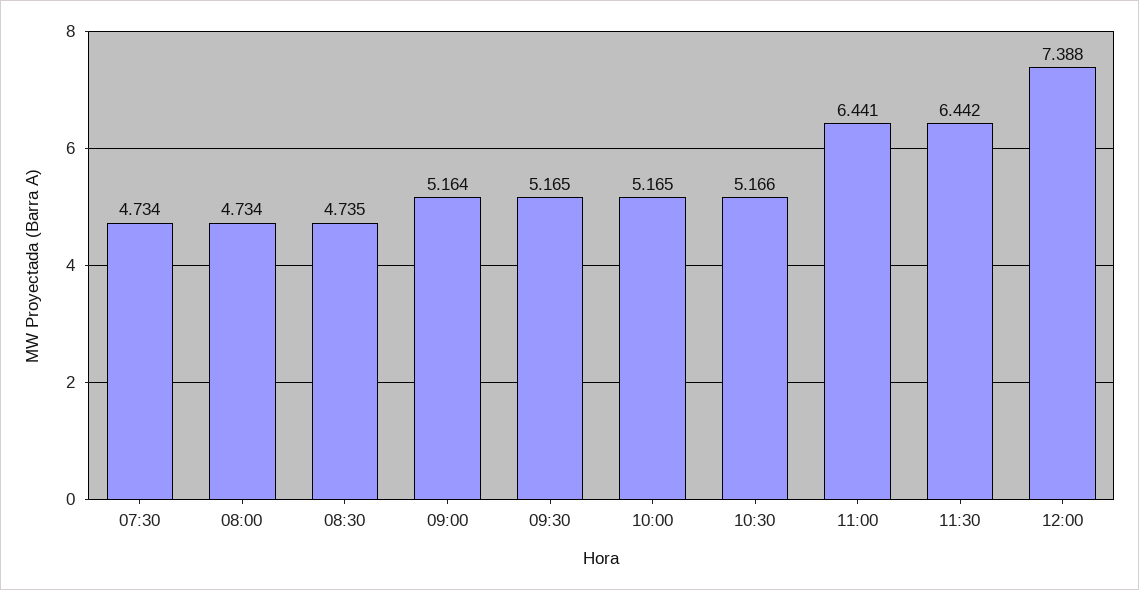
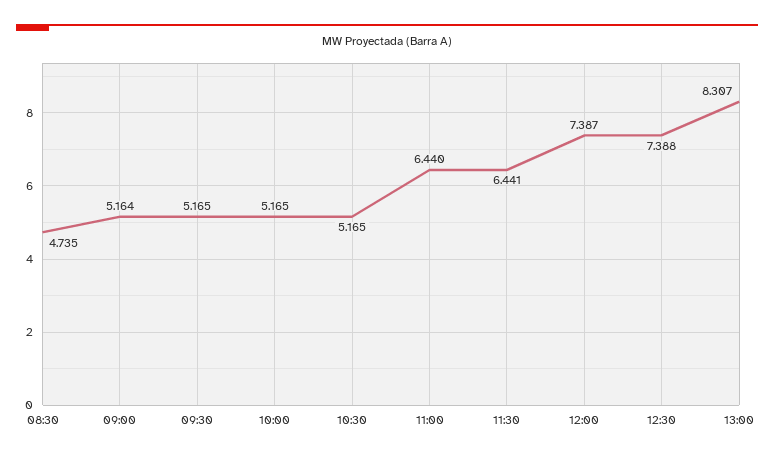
07:30: 4.734 -> none
08:00: 4.734 -> none
10:30: 5.166 -> 5.165
11:00: 6.441 -> 6.44
11:30: 6.442 -> 6.441
12:00: 7.388 -> 7.387
12:30: none -> 7.388
13:00: none -> 8.307

